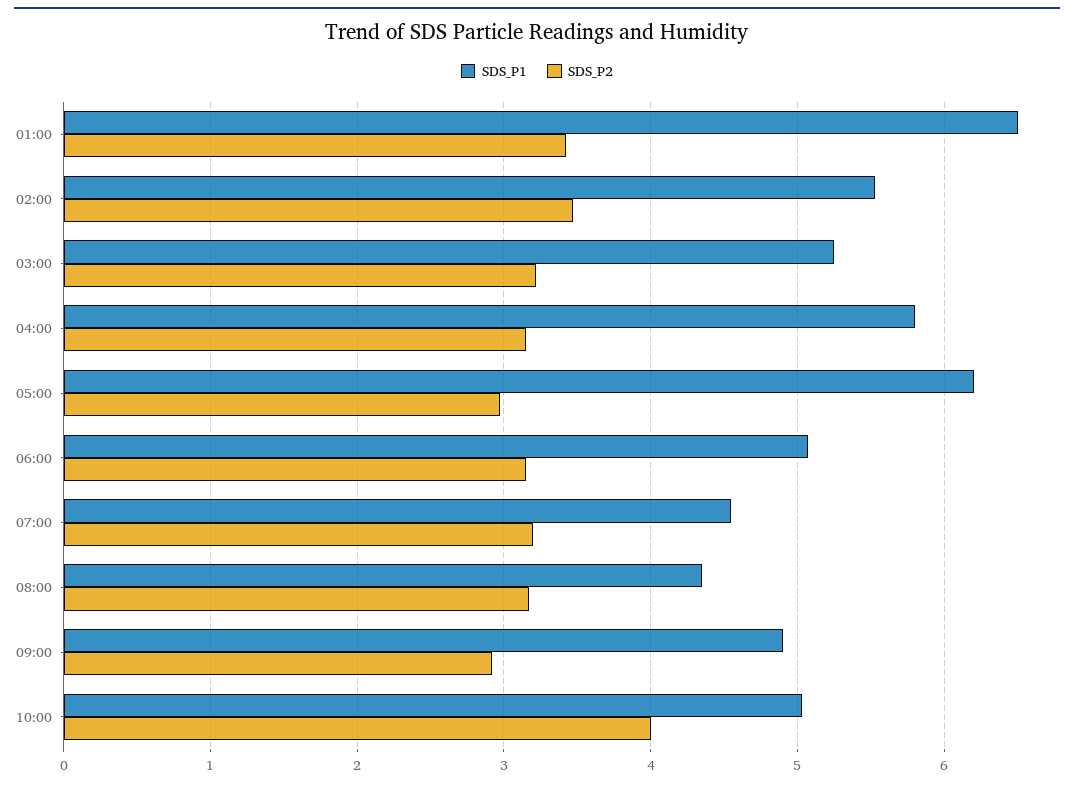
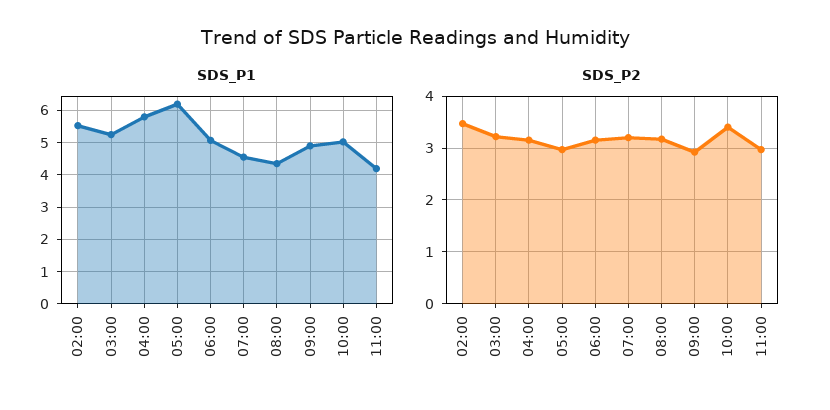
SDS_P1, 01:00: 6.5 -> none
SDS_P2, 01:00: 3.4 -> none
SDS_P2, 10:00: 4 -> 3.4
SDS_P1, 11:00: none -> 4.2
SDS_P2, 11:00: none -> 3

